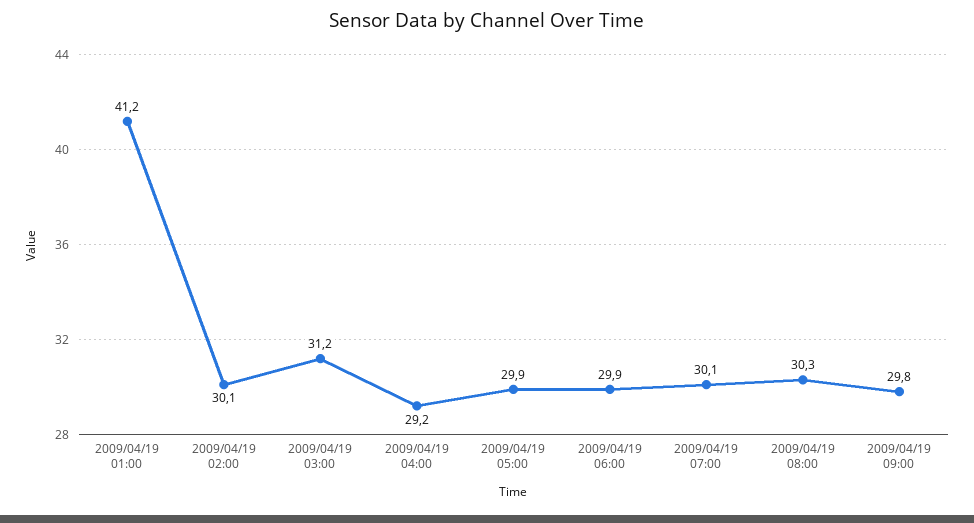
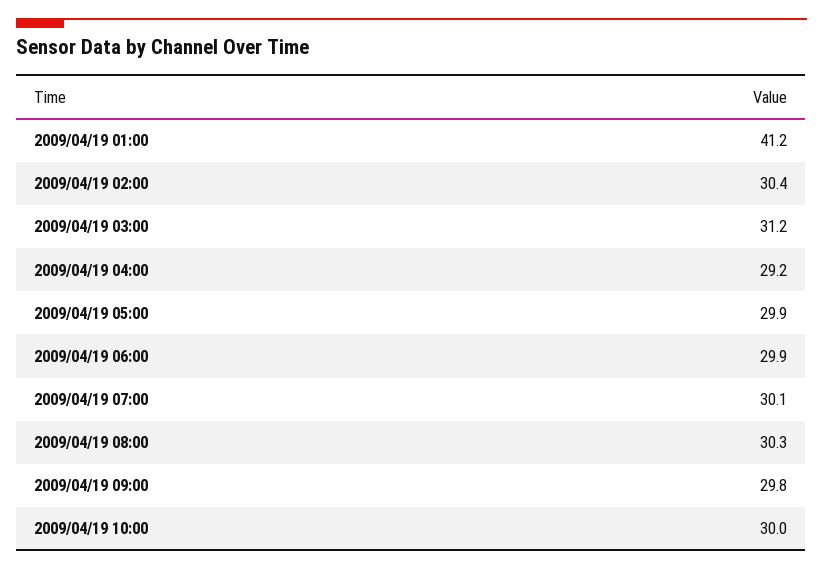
2009/04/19 02:00: 30.1 -> 30.4
2009/04/19 10:00: none -> 30

